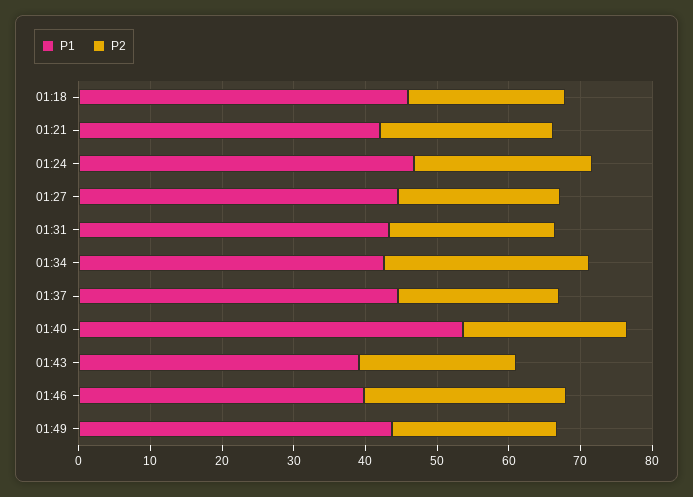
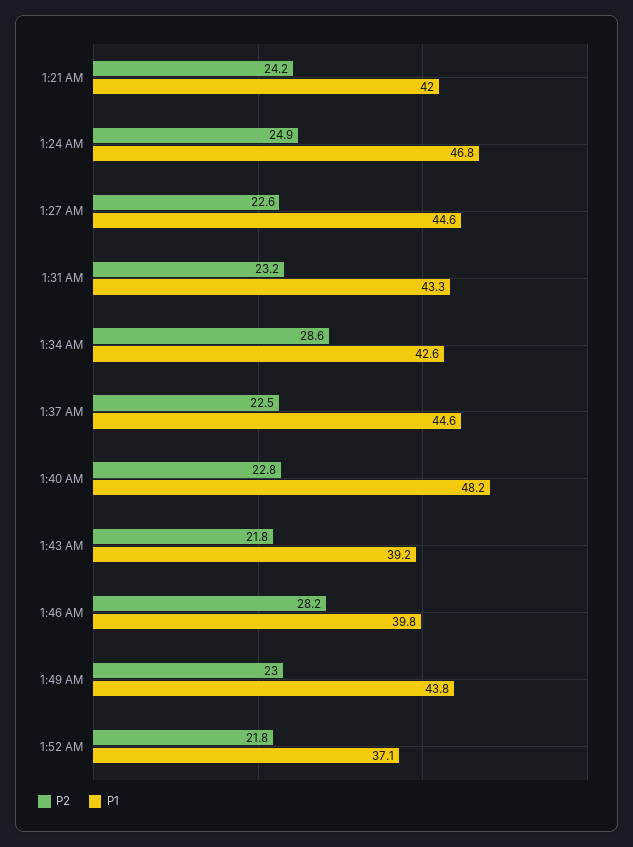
P1, 01:18: 46 -> none
P2, 01:18: 22 -> none
P1, 01:40: 54 -> 48.2
P2, 1:52 AM: none -> 21.8
P1, 1:52 AM: none -> 37.1

